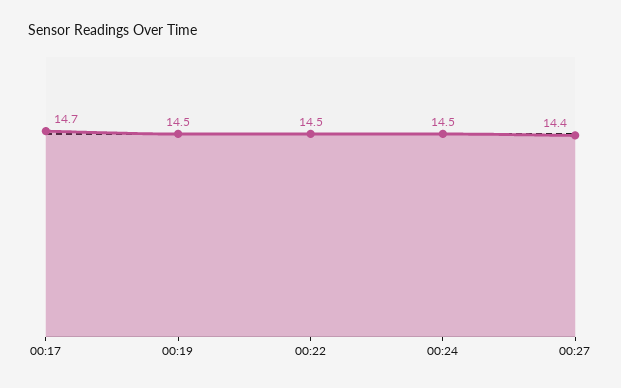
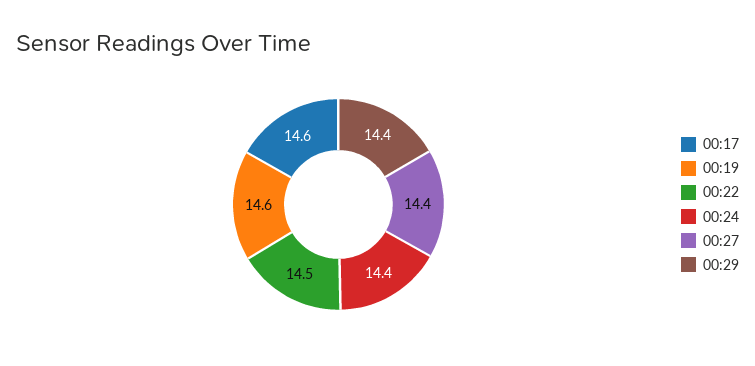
00:17: 14.7 -> 14.6
00:19: 14.5 -> 14.6
00:24: 14.5 -> 14.4
00:29: none -> 14.4

